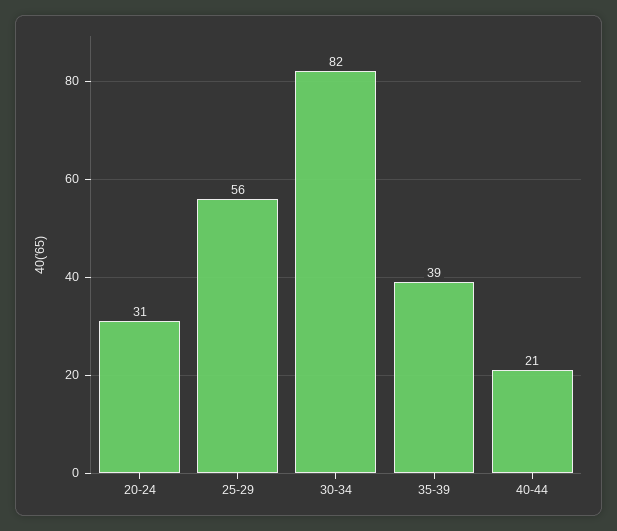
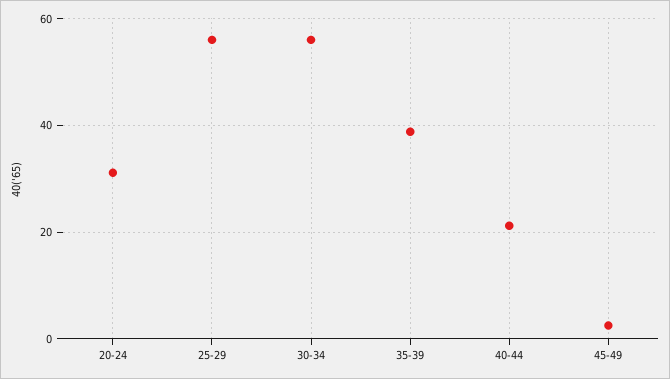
30-34: 82 -> 56
45-49: none -> 2

